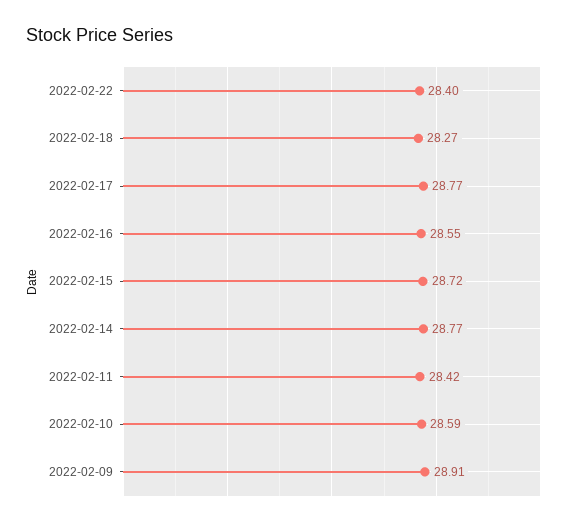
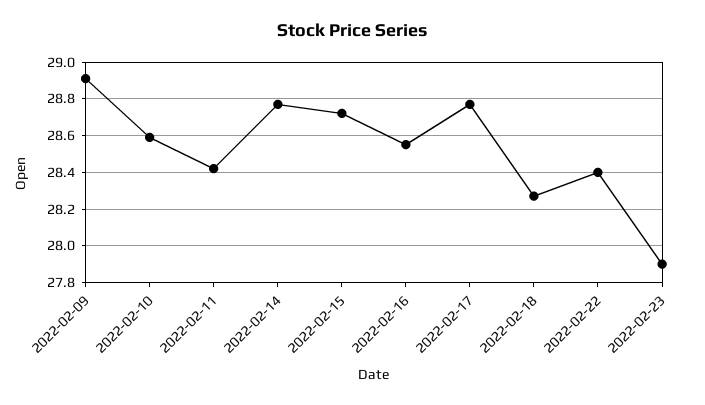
2022-02-23: none -> 27.9

